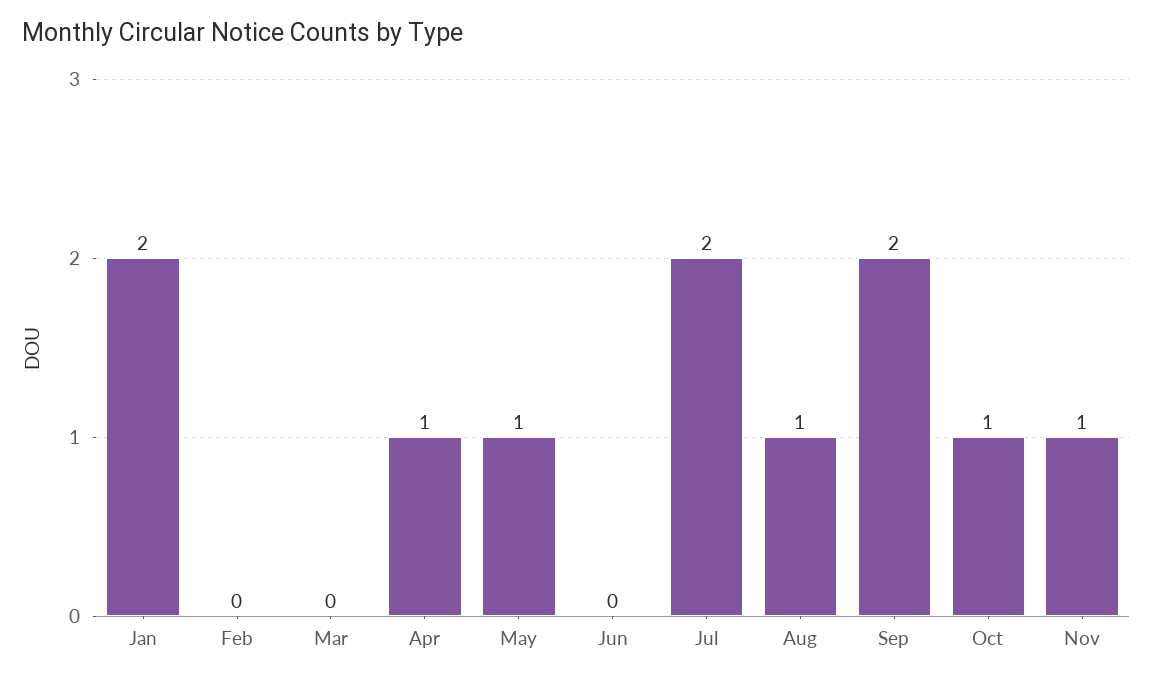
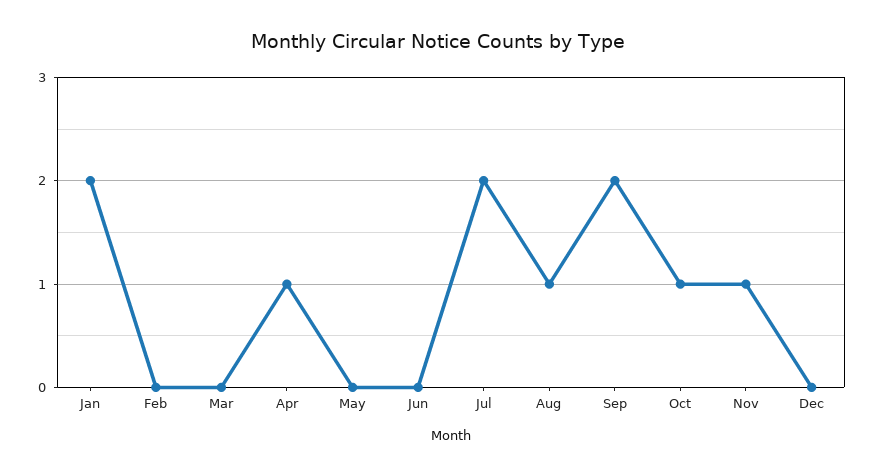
May: 1 -> 0
Dec: none -> 0

